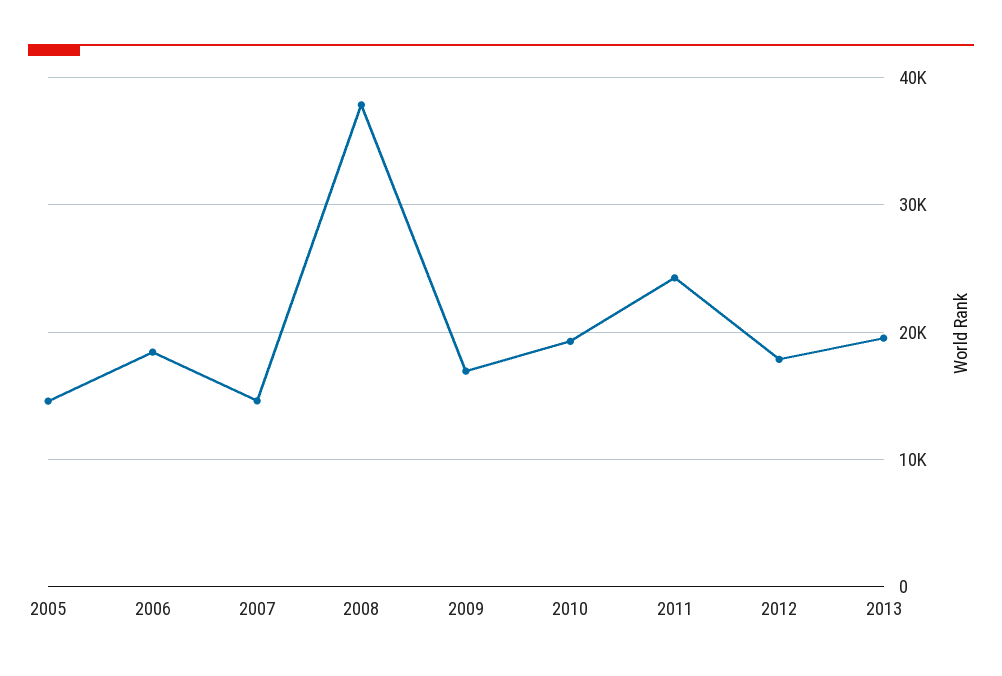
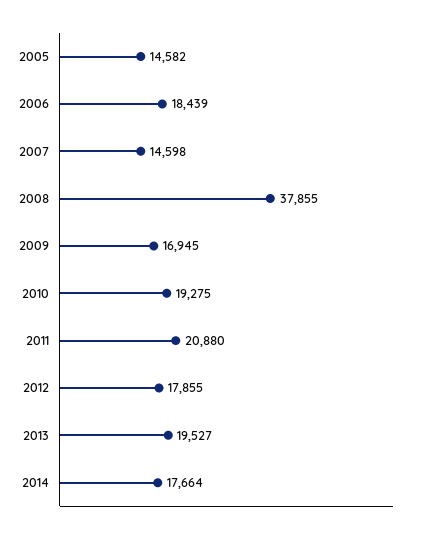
2011: 24000 -> 20880
2014: none -> 17664

